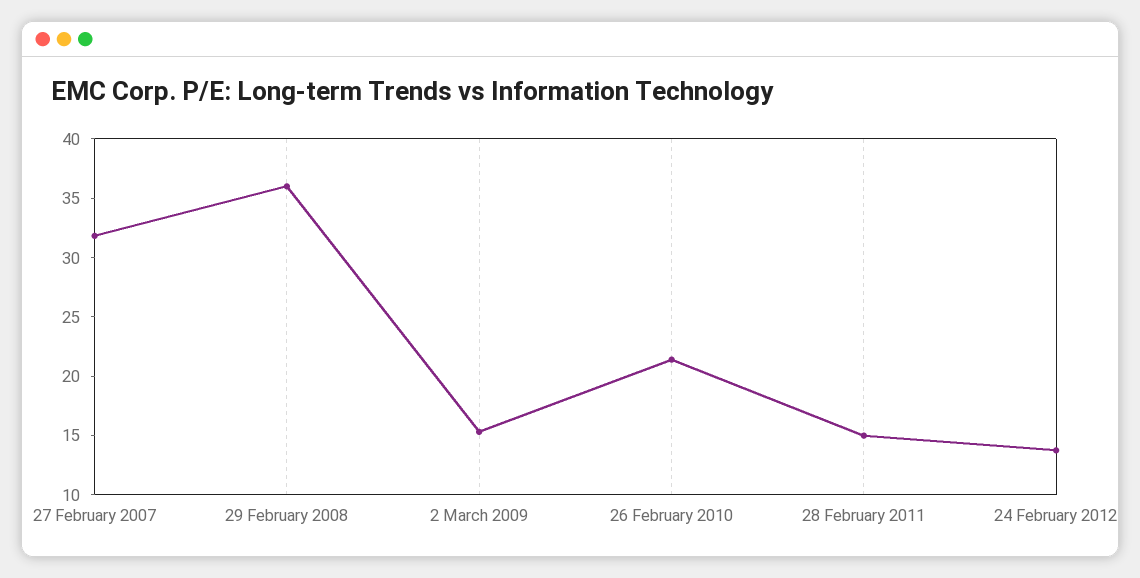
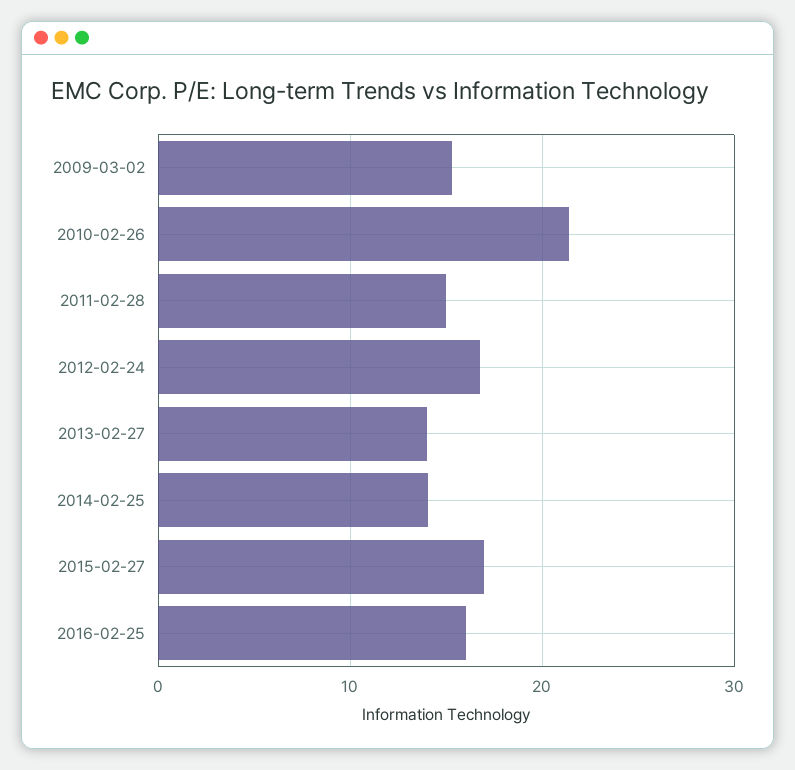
27 February 2007: 32 -> none
29 February 2008: 36 -> none
24 February 2012: 14 -> 17
2013-02-27: none -> 14
2014-02-25: none -> 14
2015-02-27: none -> 17
2016-02-25: none -> 16

